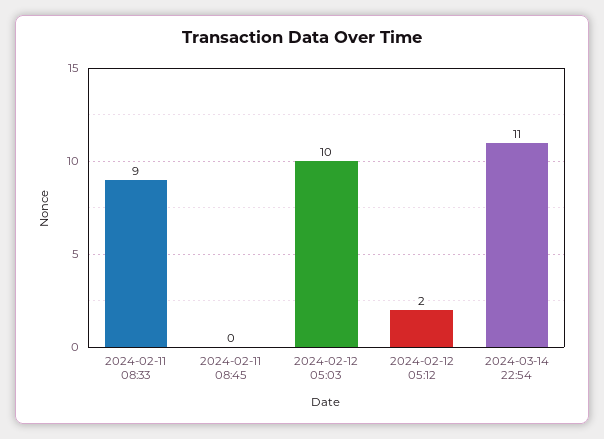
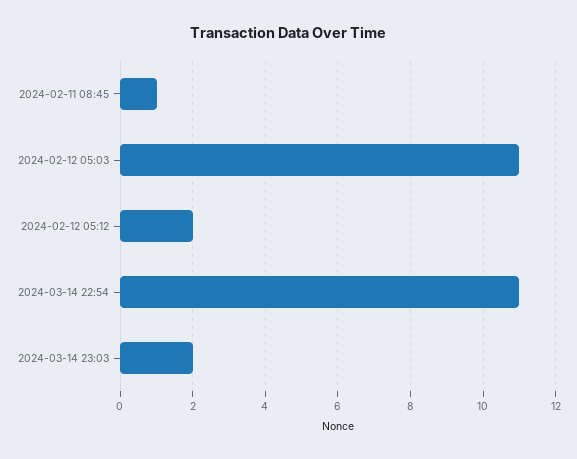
2024-02-11 08:33: 9 -> none
2024-02-11 08:45: 0 -> 1
2024-02-12 05:03: 10 -> 11
2024-03-14 23:03: none -> 2

